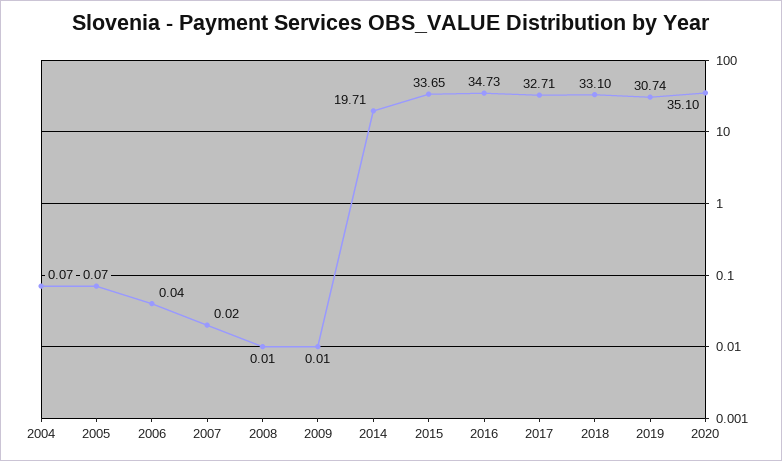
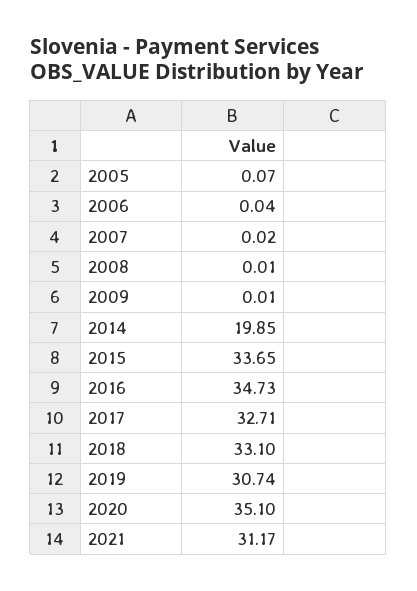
2004: 0.07 -> none
2014: 19.71 -> 19.85
2021: none -> 31.17

